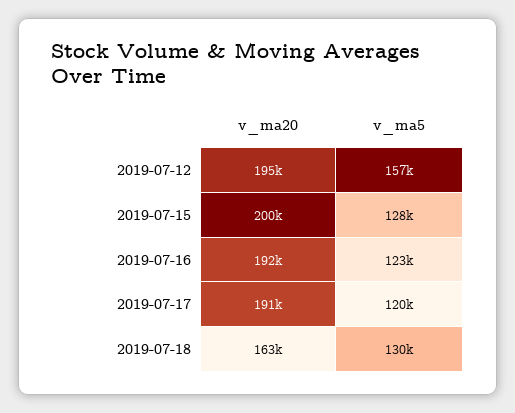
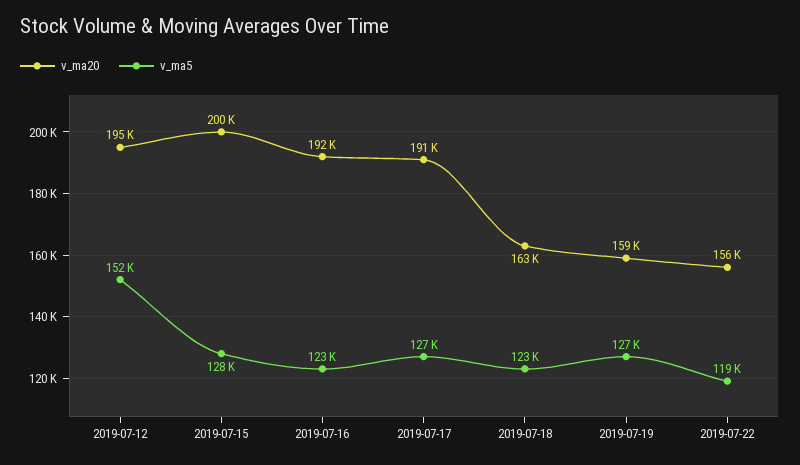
v_ma5, 2019-07-12: 157000 -> 152000
v_ma5, 2019-07-17: 120000 -> 127000
v_ma5, 2019-07-18: 130000 -> 123000
v_ma20, 2019-07-19: none -> 159000
v_ma5, 2019-07-19: none -> 127000
v_ma20, 2019-07-22: none -> 156000
v_ma5, 2019-07-22: none -> 119000

